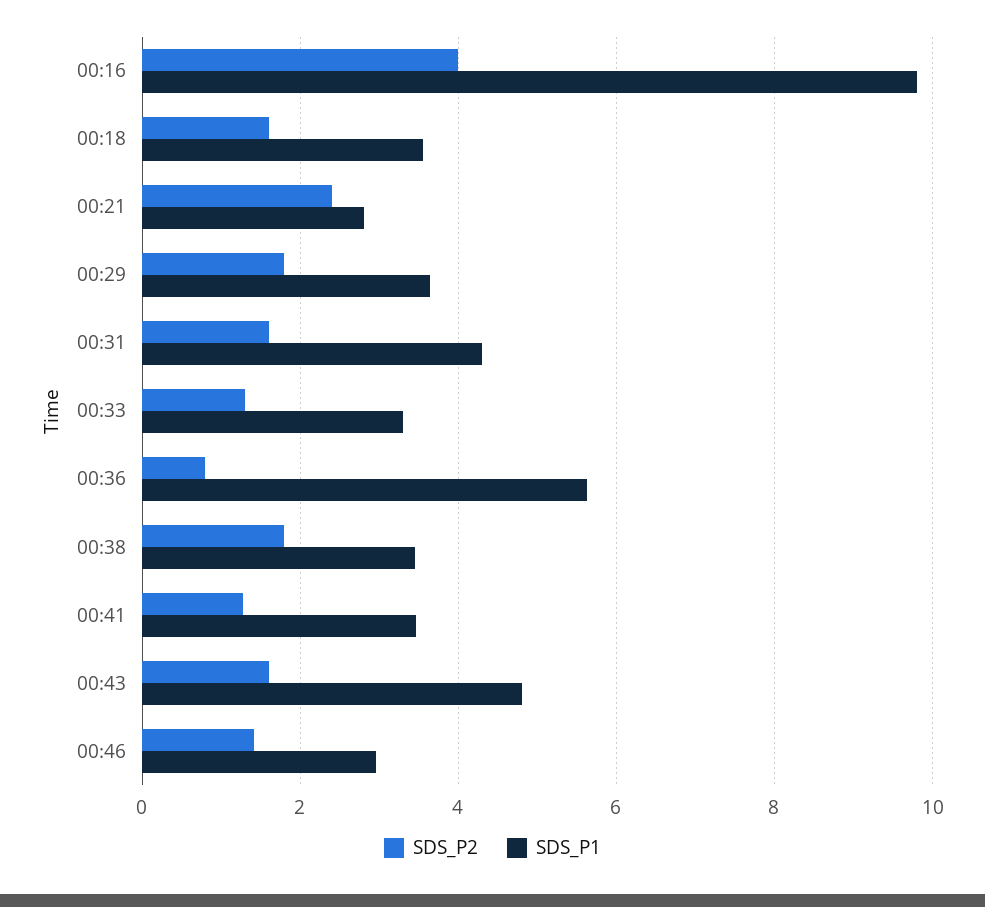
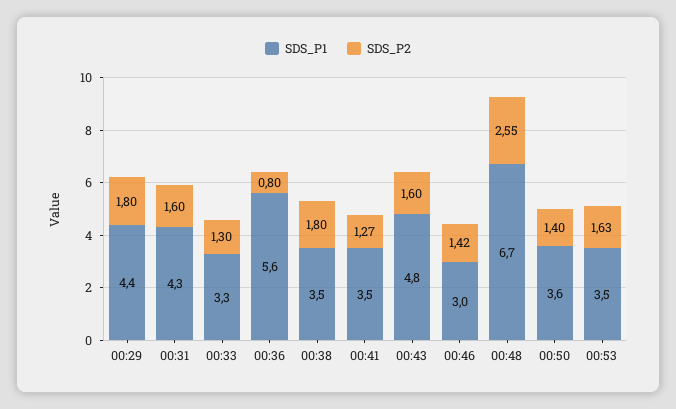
SDS_P2, 00:16: 4 -> none
SDS_P1, 00:16: 9.8 -> none
SDS_P2, 00:18: 1.6 -> none
SDS_P1, 00:18: 3.6 -> none
SDS_P2, 00:21: 2.4 -> none
SDS_P1, 00:21: 2.8 -> none
SDS_P1, 00:29: 3.6 -> 4.4
SDS_P1, 00:48: none -> 6.7
SDS_P2, 00:48: none -> 2.55
SDS_P1, 00:50: none -> 3.6
SDS_P2, 00:50: none -> 1.4
SDS_P1, 00:53: none -> 3.5
SDS_P2, 00:53: none -> 1.63

